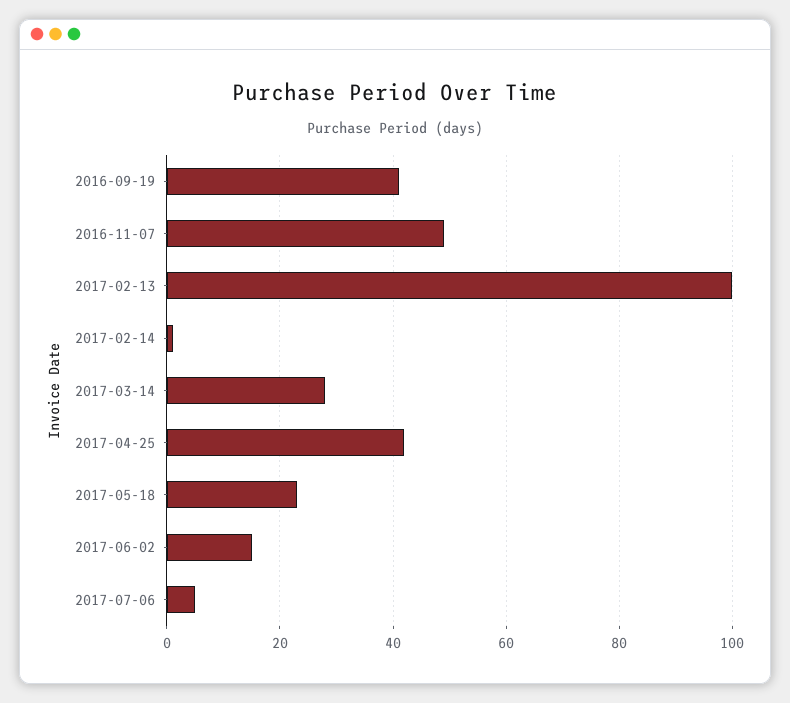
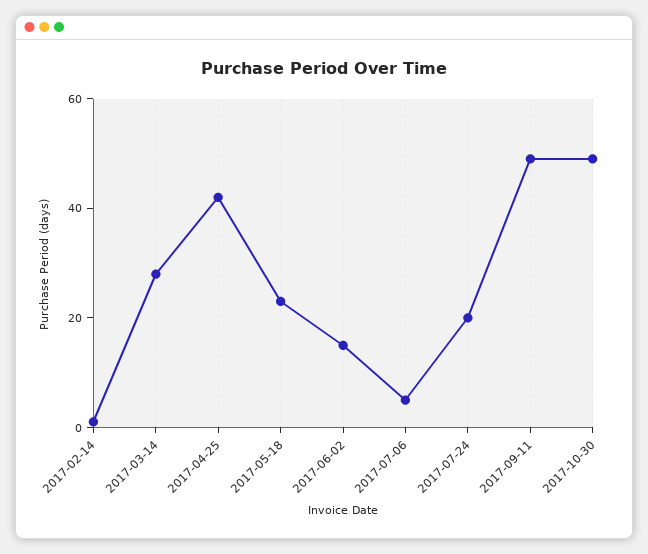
2016-09-19: 40 -> none
2016-11-07: 50 -> none
2017-02-13: 100 -> none
2017-07-24: none -> 20
2017-09-11: none -> 50
2017-10-30: none -> 50

